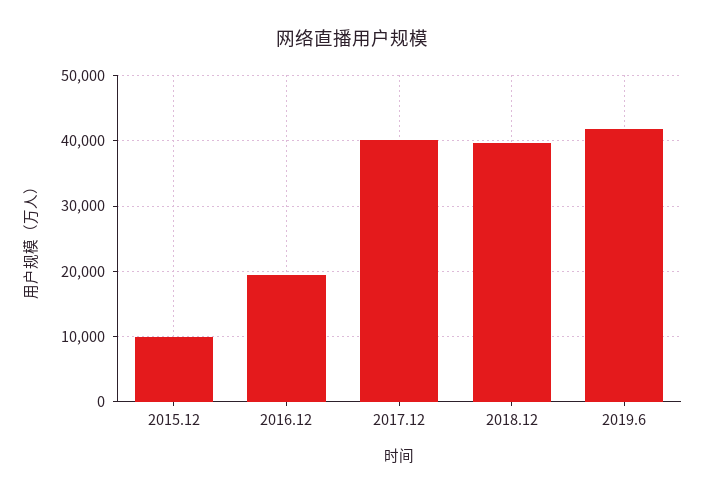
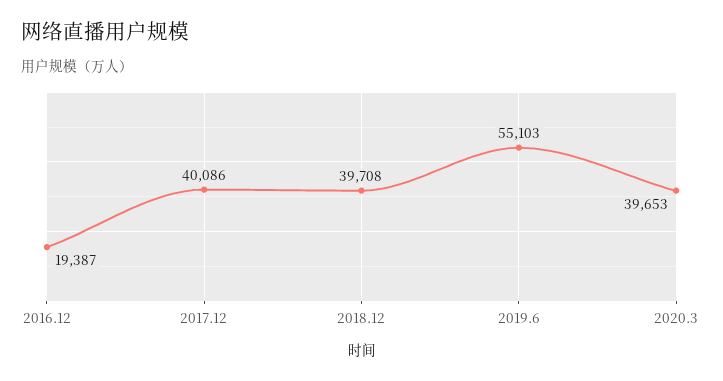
2015.12: 10000 -> none
2019.6: 42000 -> 55103
2020.3: none -> 39653

